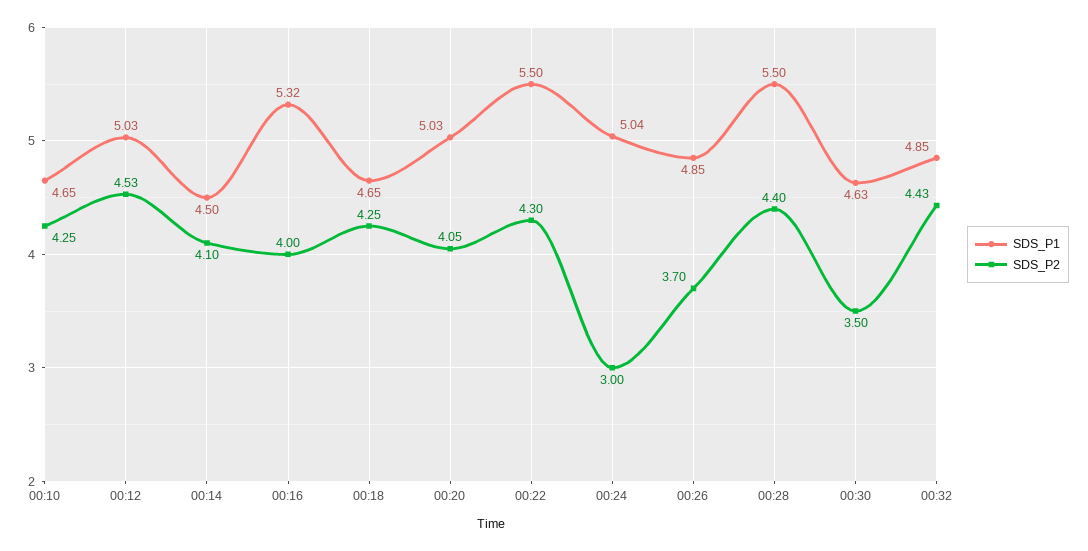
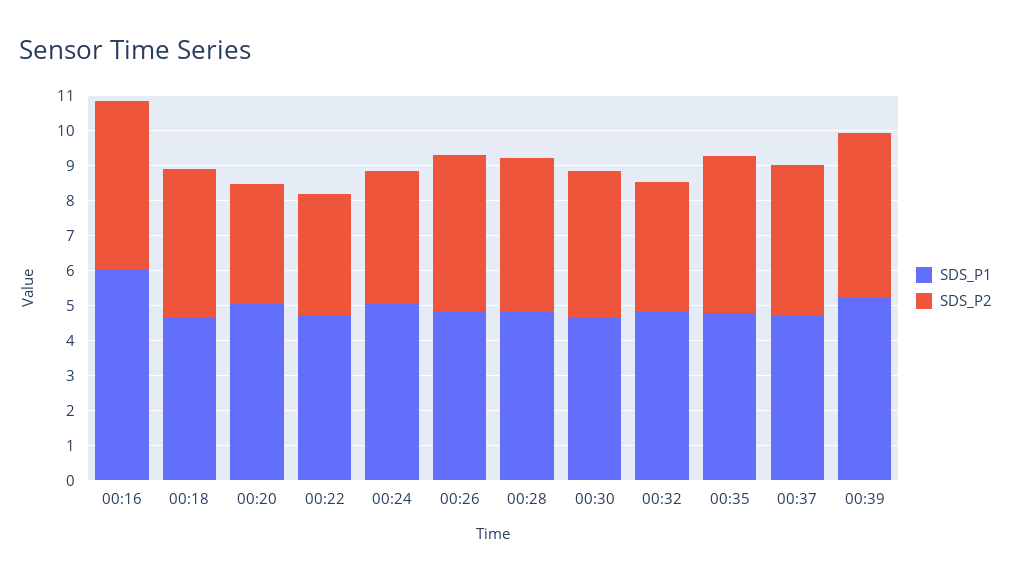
SDS_P1, 00:10: 4.65 -> none
SDS_P2, 00:10: 4.25 -> none
SDS_P1, 00:12: 5.03 -> none
SDS_P2, 00:12: 4.53 -> none
SDS_P1, 00:14: 4.5 -> none
SDS_P2, 00:14: 4.1 -> none
SDS_P1, 00:16: 5.32 -> 6
SDS_P2, 00:16: 4 -> 4.75
SDS_P2, 00:20: 4.05 -> 3.5
SDS_P1, 00:22: 5.5 -> 4.75
SDS_P2, 00:22: 4.3 -> 3.5
SDS_P2, 00:24: 3 -> 3.75
SDS_P2, 00:26: 3.7 -> 4.5
SDS_P1, 00:28: 5.5 -> 4.75
SDS_P2, 00:30: 3.5 -> 4.25
SDS_P2, 00:32: 4.43 -> 3.75
SDS_P1, 00:35: none -> 4.75
SDS_P2, 00:35: none -> 4.5
SDS_P1, 00:37: none -> 4.75
SDS_P2, 00:37: none -> 4.25
SDS_P1, 00:39: none -> 5.25
SDS_P2, 00:39: none -> 4.75

